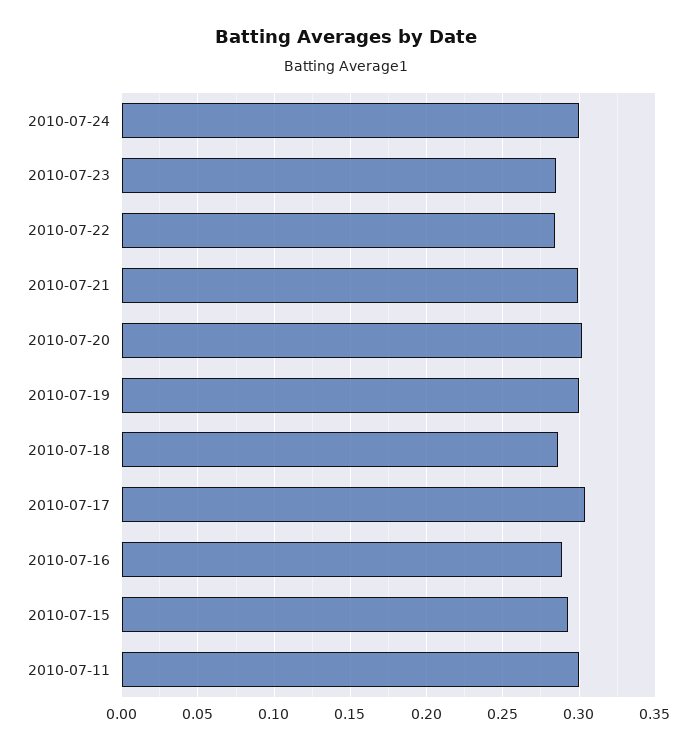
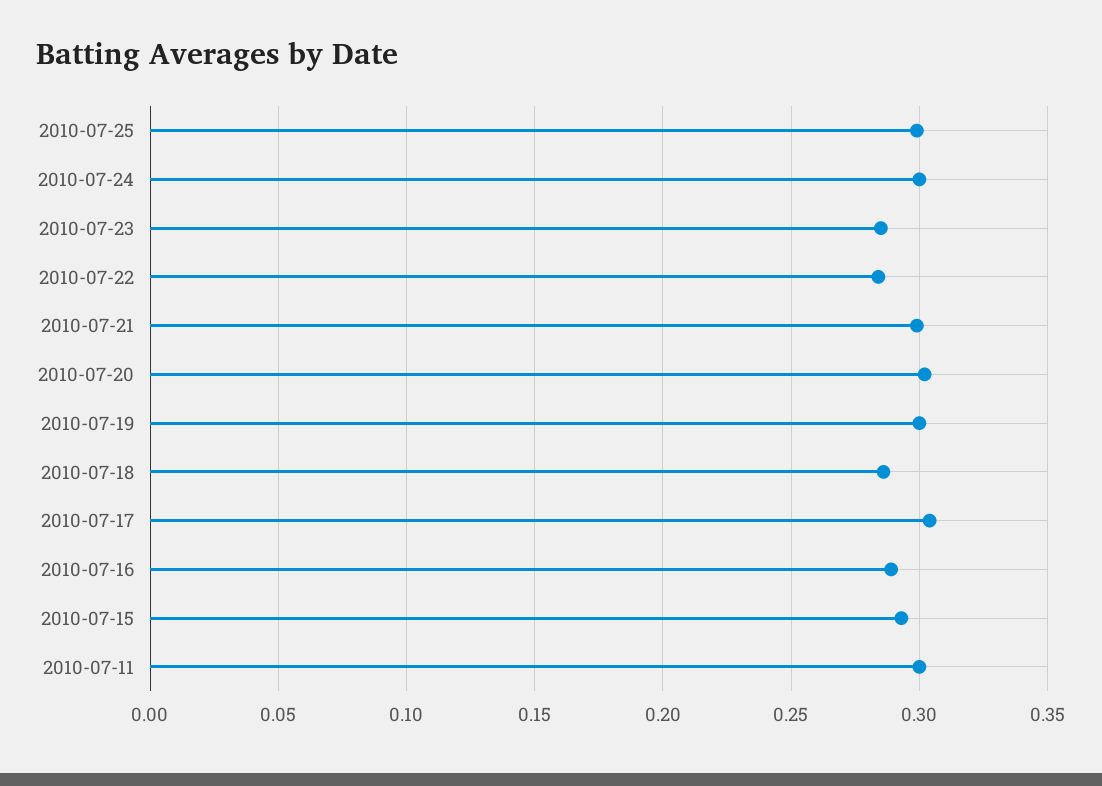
2010-07-25: none -> 0.3

